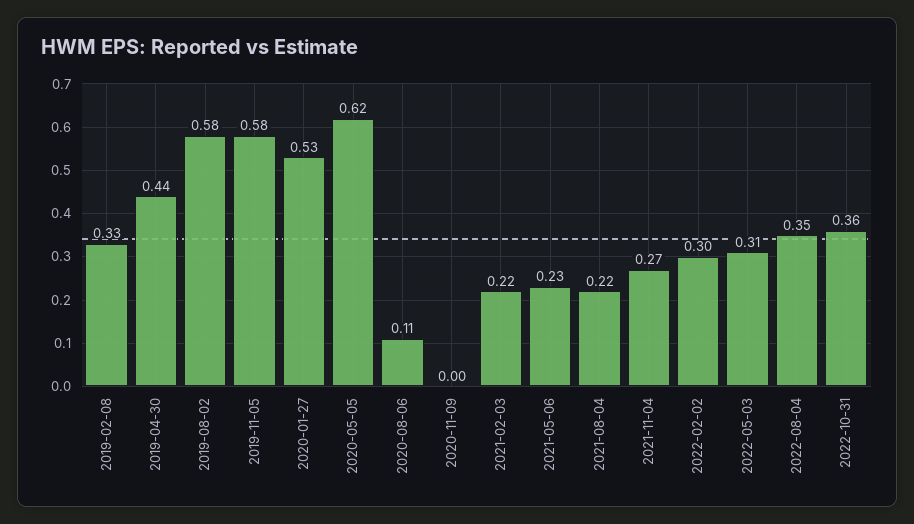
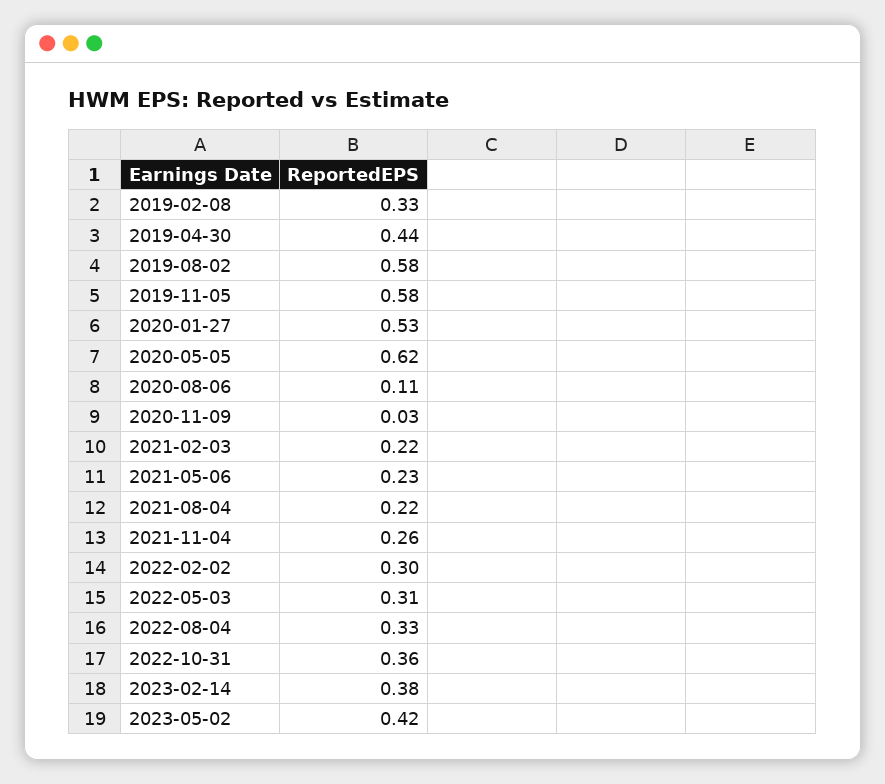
2020-11-09: 0 -> 0.03
2021-11-04: 0.27 -> 0.26
2022-08-04: 0.35 -> 0.33
2023-02-14: none -> 0.38
2023-05-02: none -> 0.42

